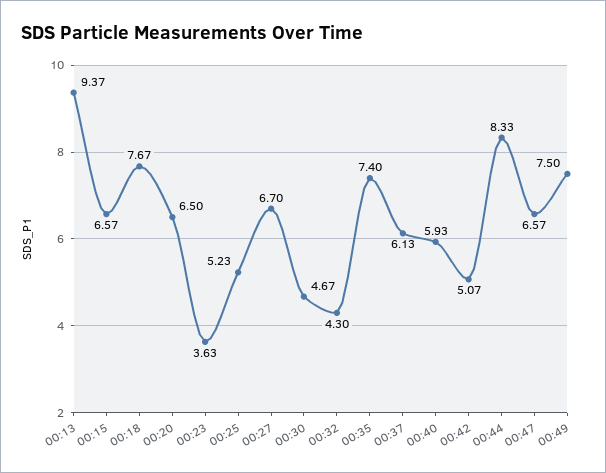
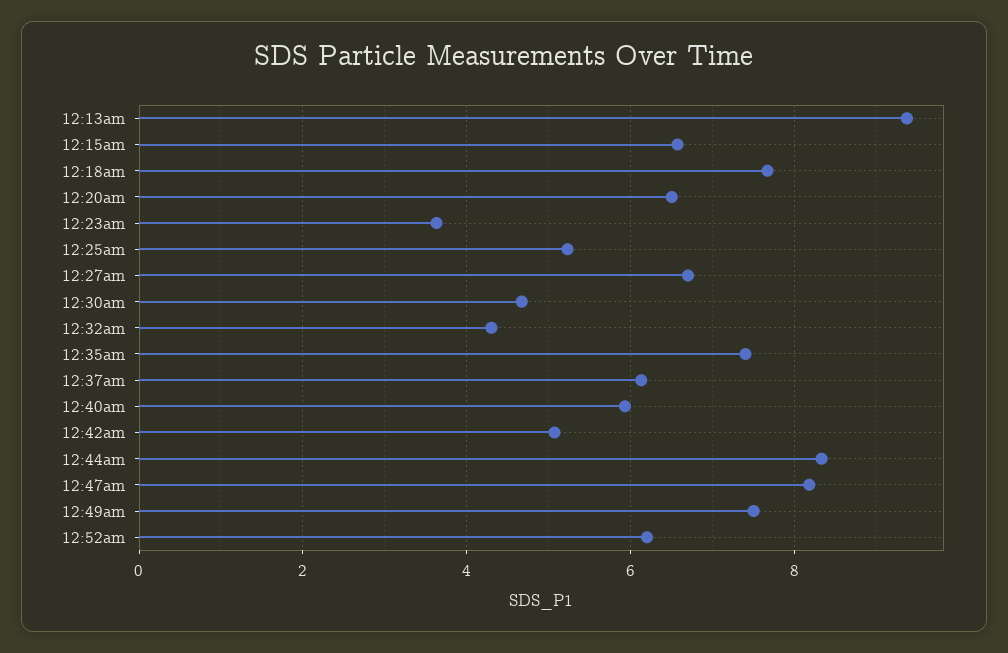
00:47: 6.57 -> 8.2
12:52am: none -> 6.2

